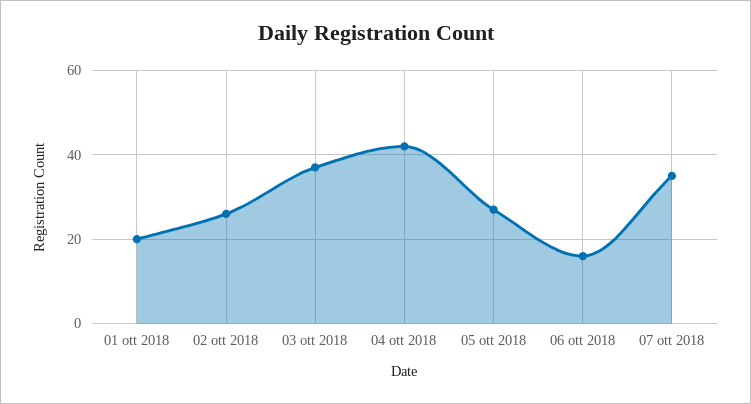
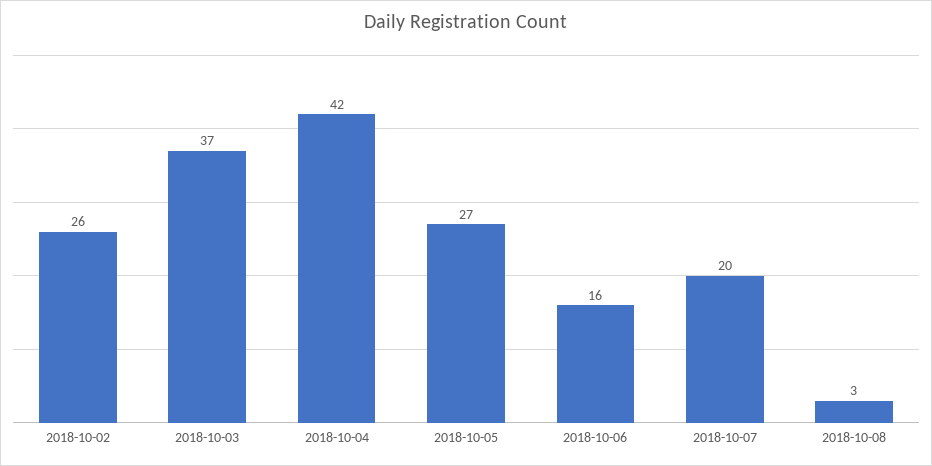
01 ott 2018: 20 -> none
07 ott 2018: 35 -> 20
2018-10-08: none -> 3

